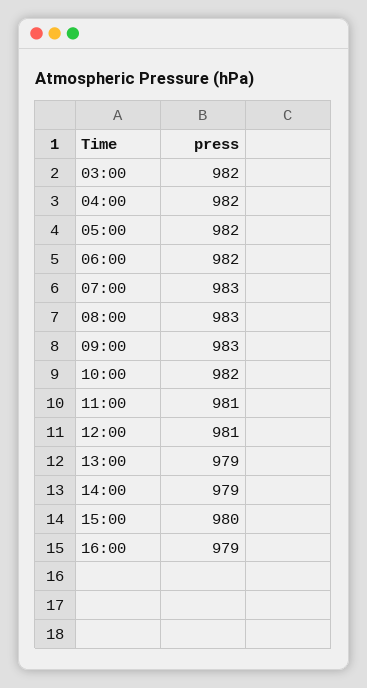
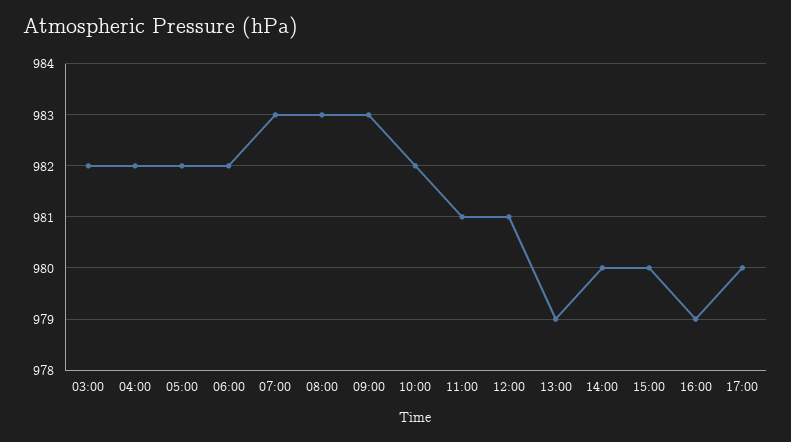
14:00: 979 -> 980
17:00: none -> 980

